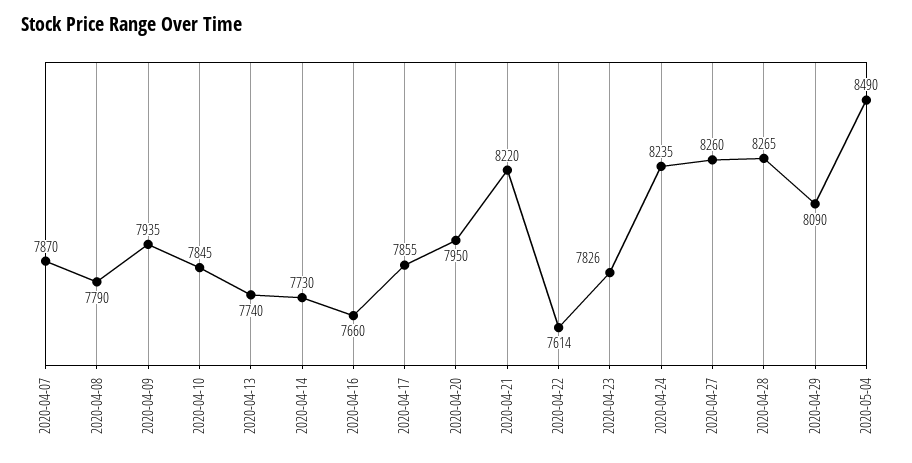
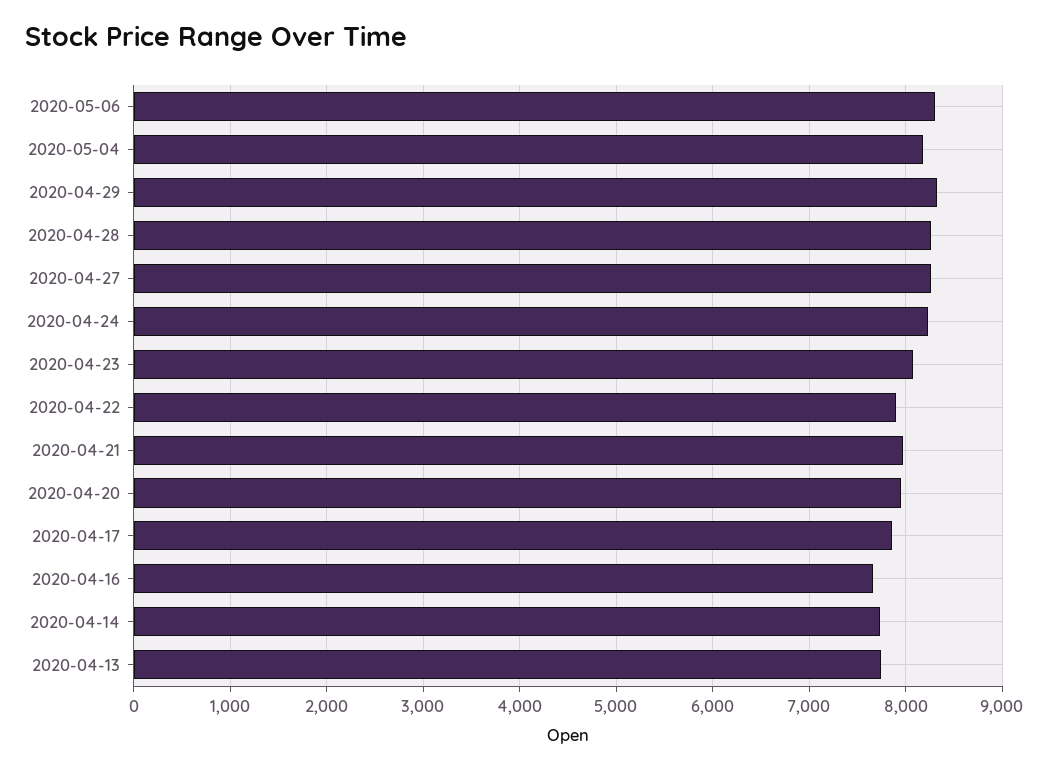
2020-04-07: 7870 -> none
2020-04-08: 7790 -> none
2020-04-09: 7935 -> none
2020-04-10: 7845 -> none
2020-04-21: 8220 -> 8000
2020-04-22: 7614 -> 7900
2020-04-23: 7826 -> 8100
2020-04-29: 8090 -> 8300
2020-05-04: 8490 -> 8200
2020-05-06: none -> 8300

